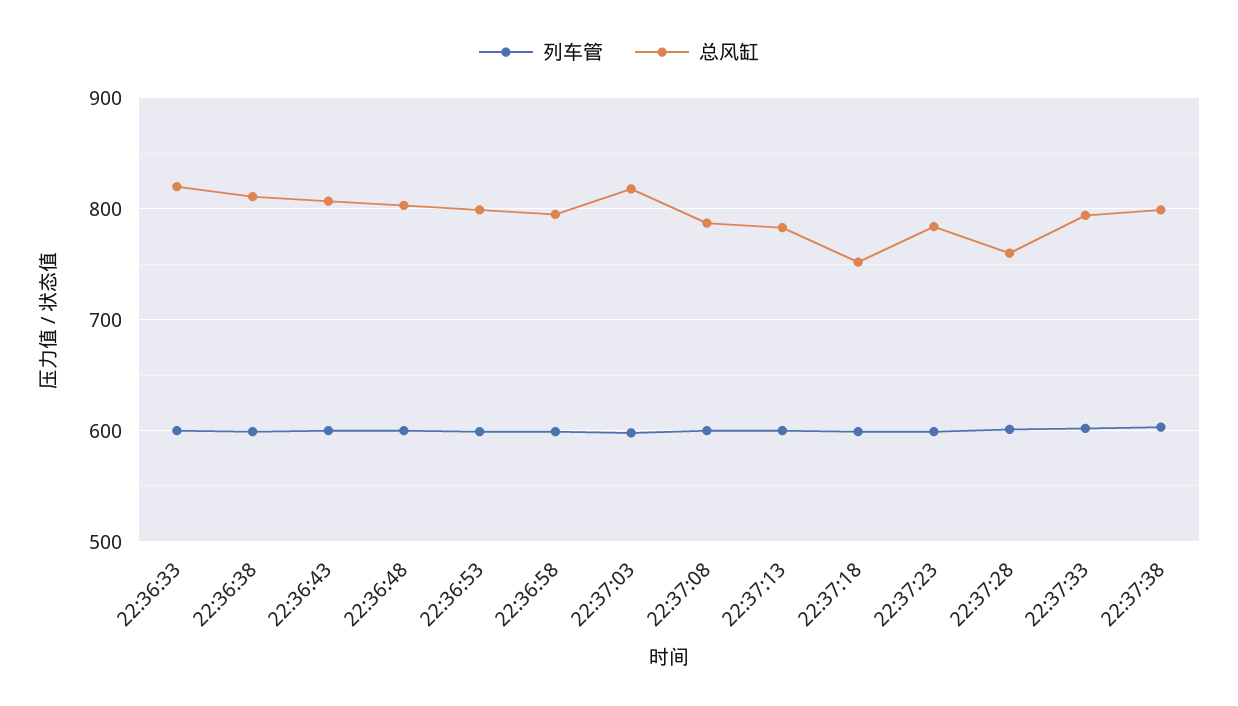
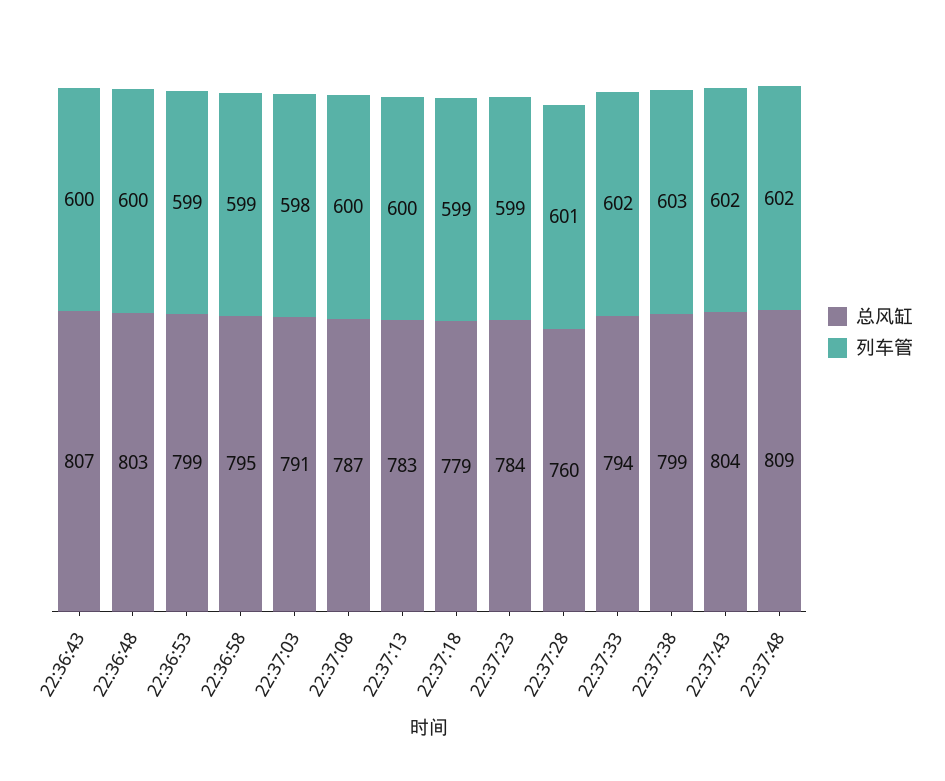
列车管, 22:36:33: 600 -> none
总风缸, 22:36:33: 820 -> none
列车管, 22:36:38: 600 -> none
总风缸, 22:36:38: 810 -> none
总风缸, 22:37:03: 820 -> 791
总风缸, 22:37:18: 750 -> 779
总风缸, 22:37:43: none -> 804
列车管, 22:37:43: none -> 602
总风缸, 22:37:48: none -> 809
列车管, 22:37:48: none -> 602

